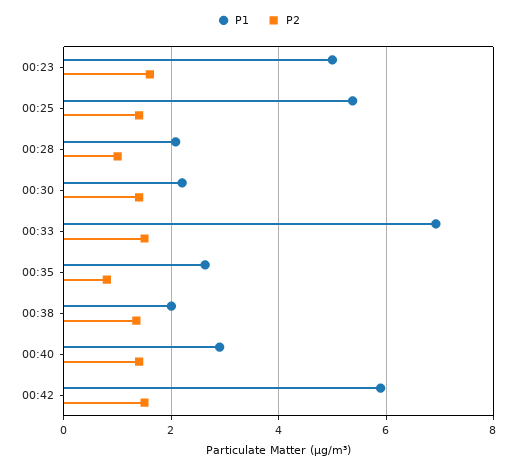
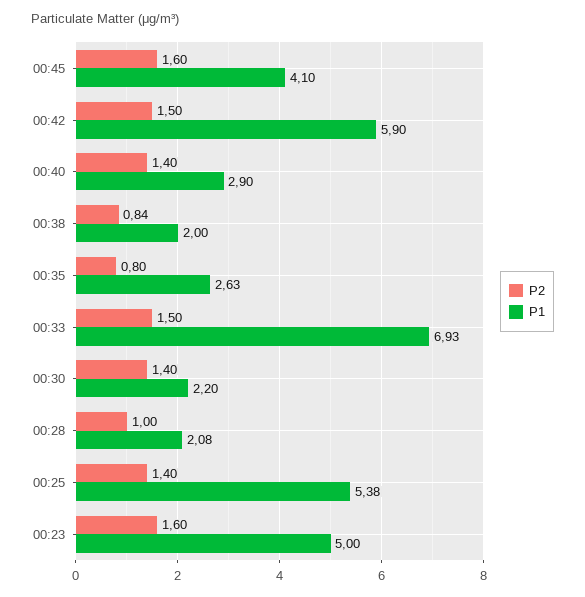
P2, 00:38: 1.4 -> 0.84
P2, 00:45: none -> 1.6
P1, 00:45: none -> 4.1

